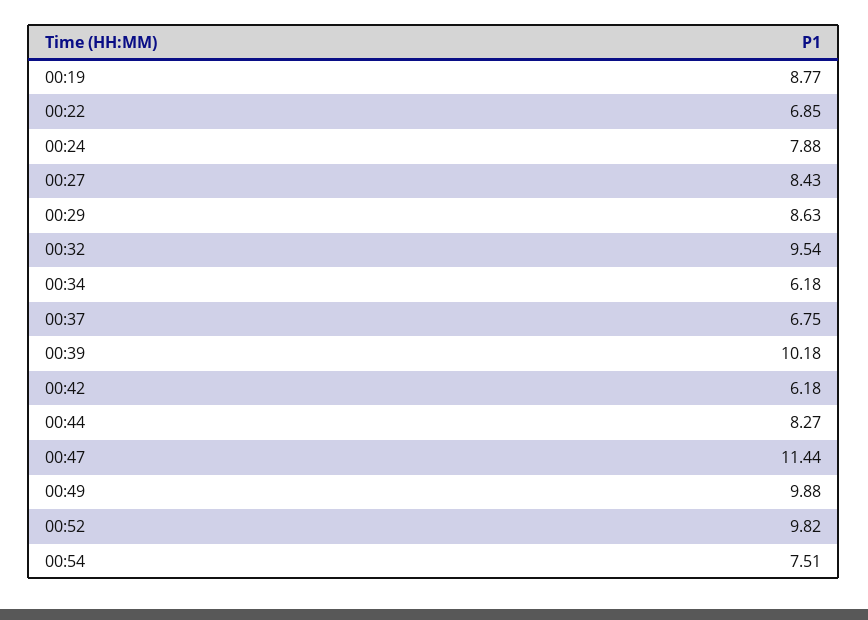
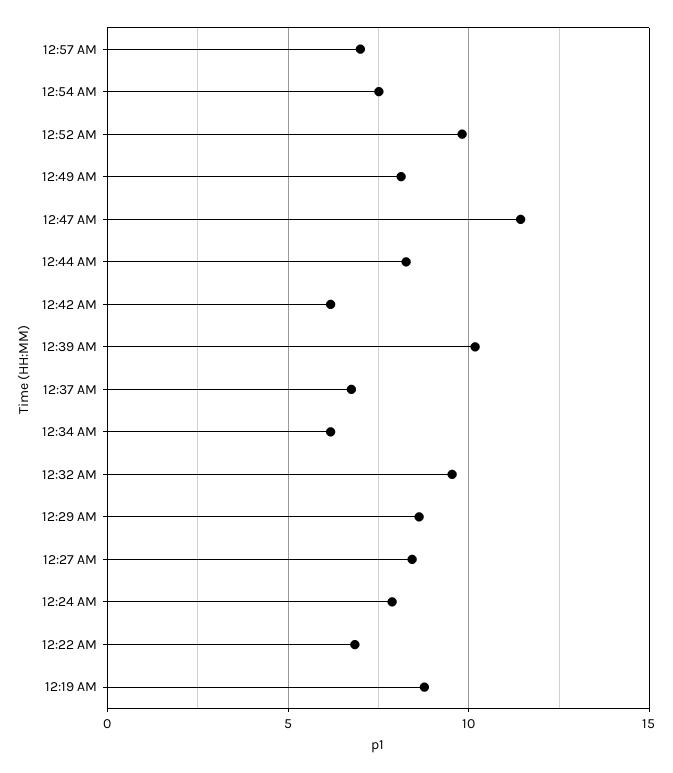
00:49: 9.88 -> 8
12:57 AM: none -> 7

